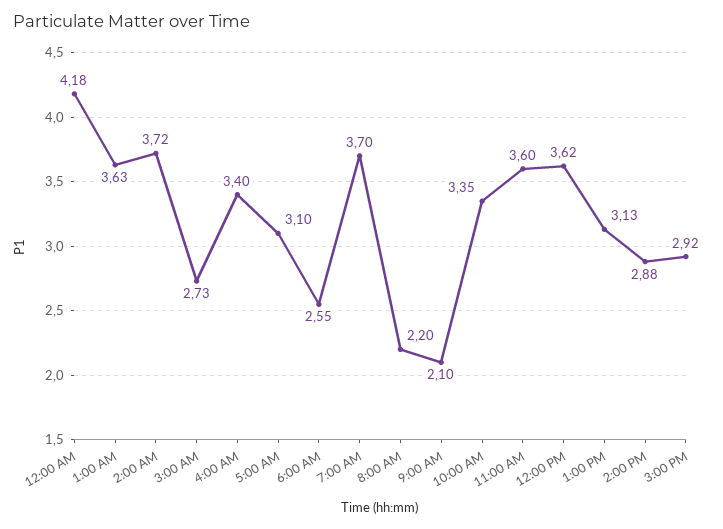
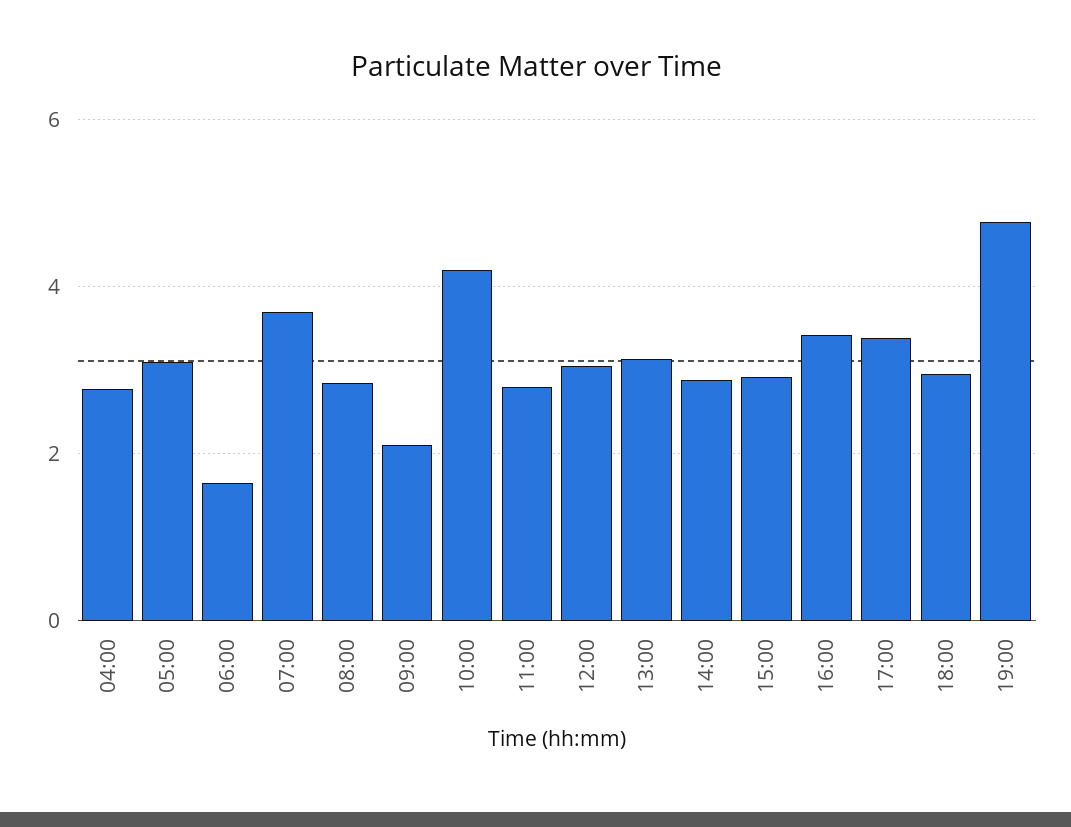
12:00 AM: 4.18 -> none
1:00 AM: 3.63 -> none
2:00 AM: 3.72 -> none
3:00 AM: 2.73 -> none
4:00 AM: 3.4 -> 2.8
6:00 AM: 2.55 -> 1.6
8:00 AM: 2.2 -> 2.8
10:00 AM: 3.35 -> 4.2
11:00 AM: 3.6 -> 2.8
12:00 PM: 3.62 -> 3
16:00: none -> 3.4
17:00: none -> 3.4
18:00: none -> 3
19:00: none -> 4.8

